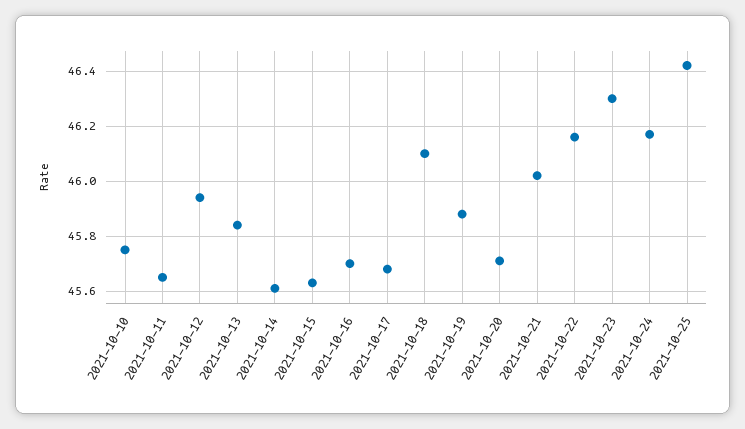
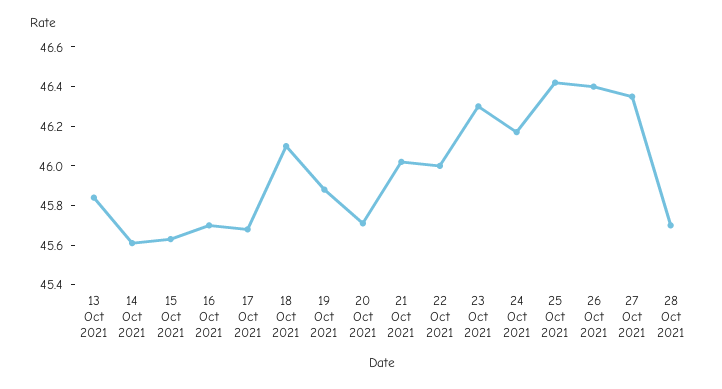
2021-10-10: 45.75 -> none
2021-10-11: 45.65 -> none
2021-10-12: 45.95 -> none
2021-10-22: 46.15 -> 46
26 Oct 2021: none -> 46.4
27 Oct 2021: none -> 46.35
28 Oct 2021: none -> 45.7

